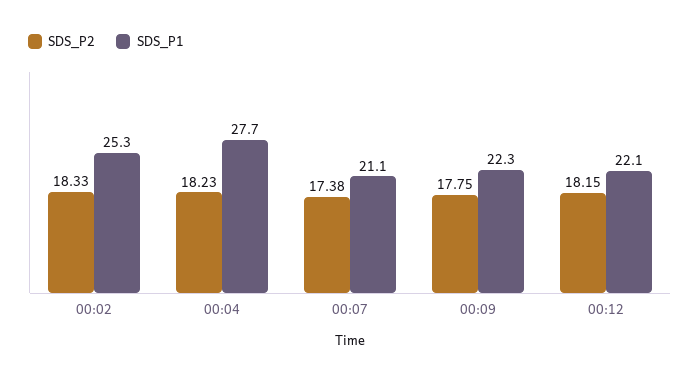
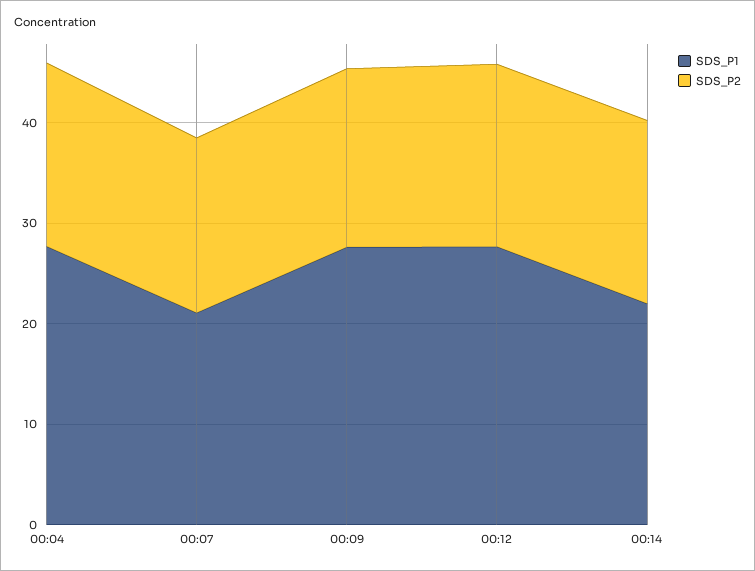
SDS_P2, 00:02: 18.33 -> none
SDS_P1, 00:02: 25.3 -> none
SDS_P1, 00:09: 22.3 -> 28
SDS_P1, 00:12: 22.1 -> 28
SDS_P1, 00:14: none -> 22
SDS_P2, 00:14: none -> 18

